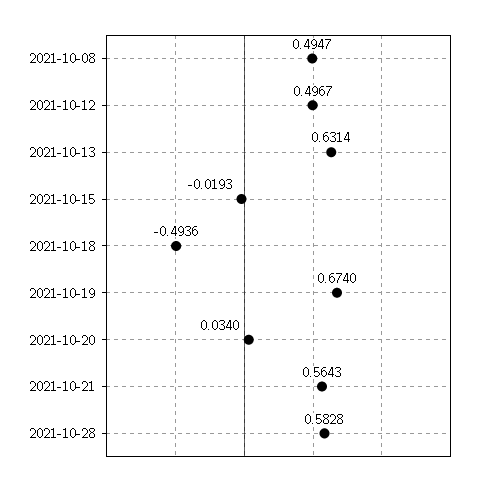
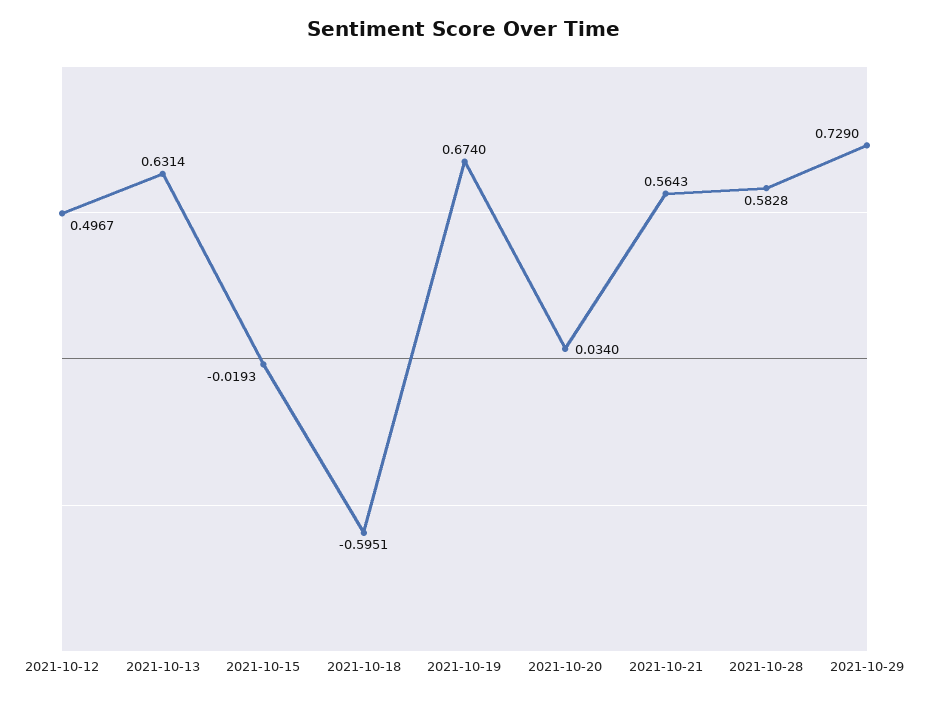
2021-10-08: 0.4947 -> none
2021-10-18: -0.4936 -> -0.5951
2021-10-29: none -> 0.729

